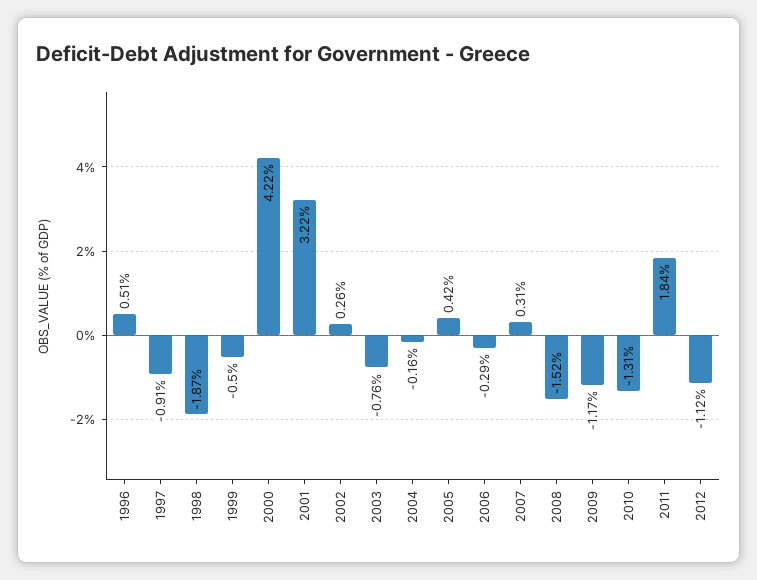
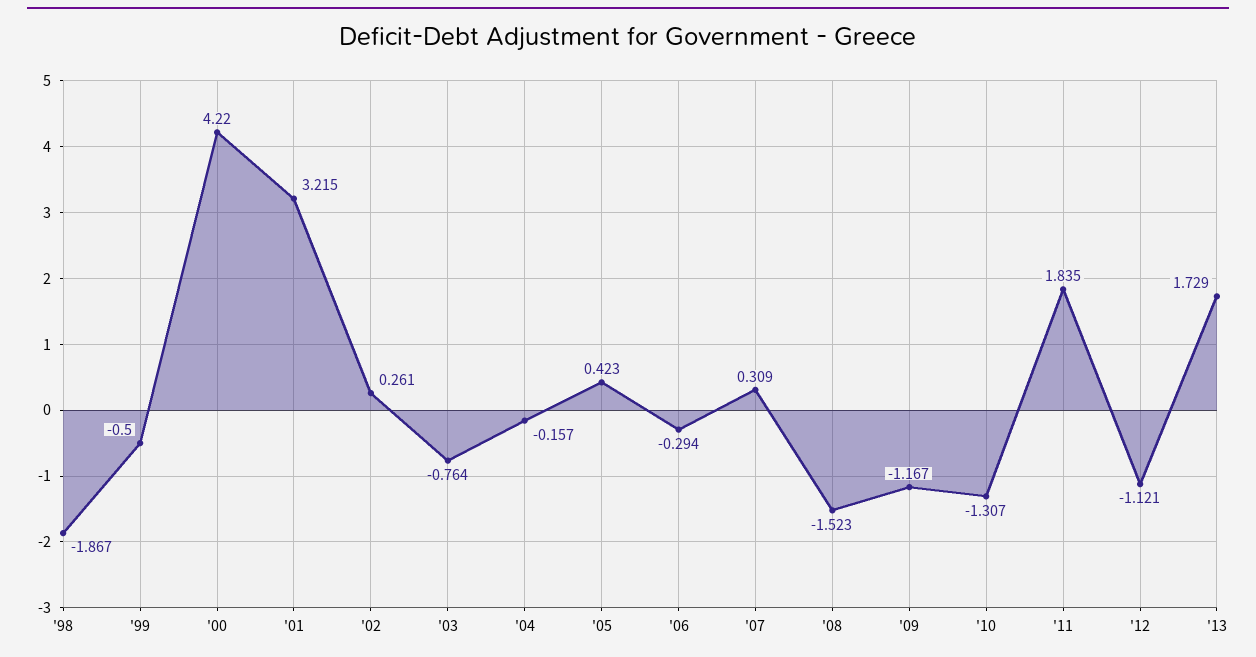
1996: 0.51 -> none
1997: -0.91 -> none
'13: none -> 1.729

